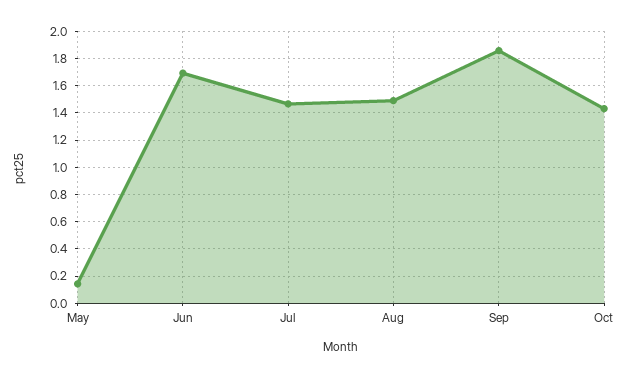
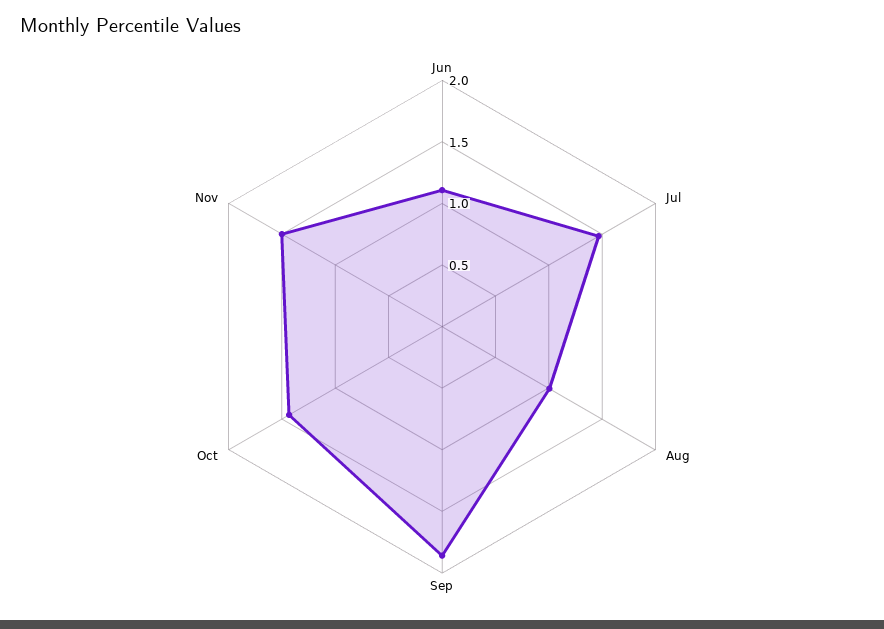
May: 0.15 -> none
Jun: 1.7 -> 1.1
Aug: 1.5 -> 1
Nov: none -> 1.5

